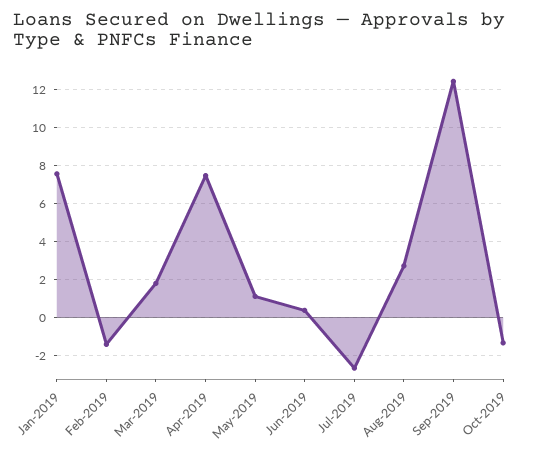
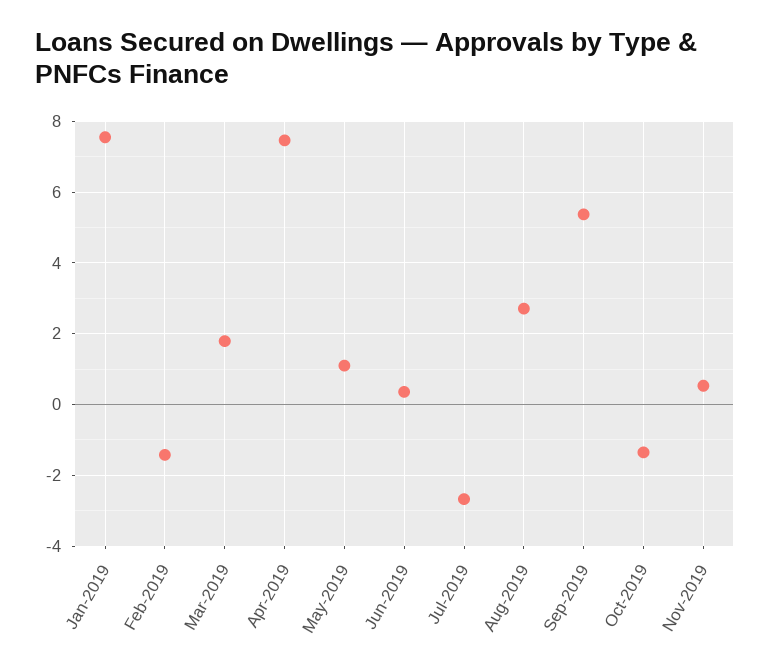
Sep-2019: 12.5 -> 5.4
Nov-2019: none -> 0.6

